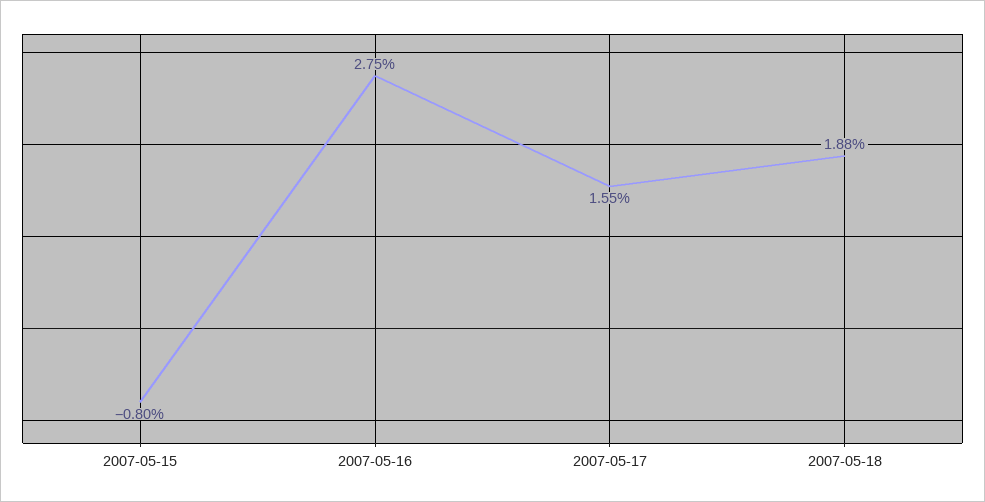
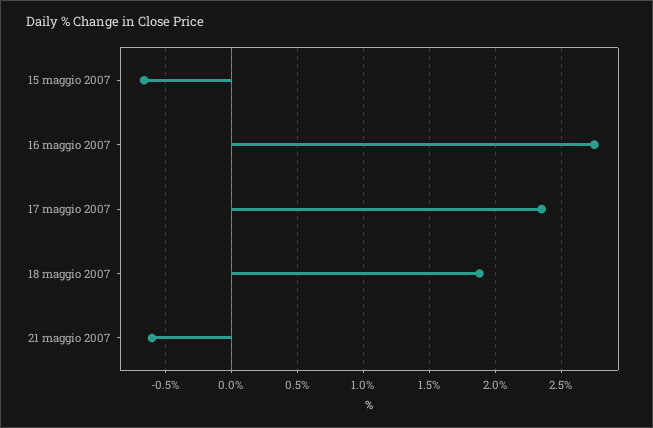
2007-05-15: -0.8 -> -0.65
2007-05-17: 1.55 -> 2.35
21 maggio 2007: none -> -0.6

